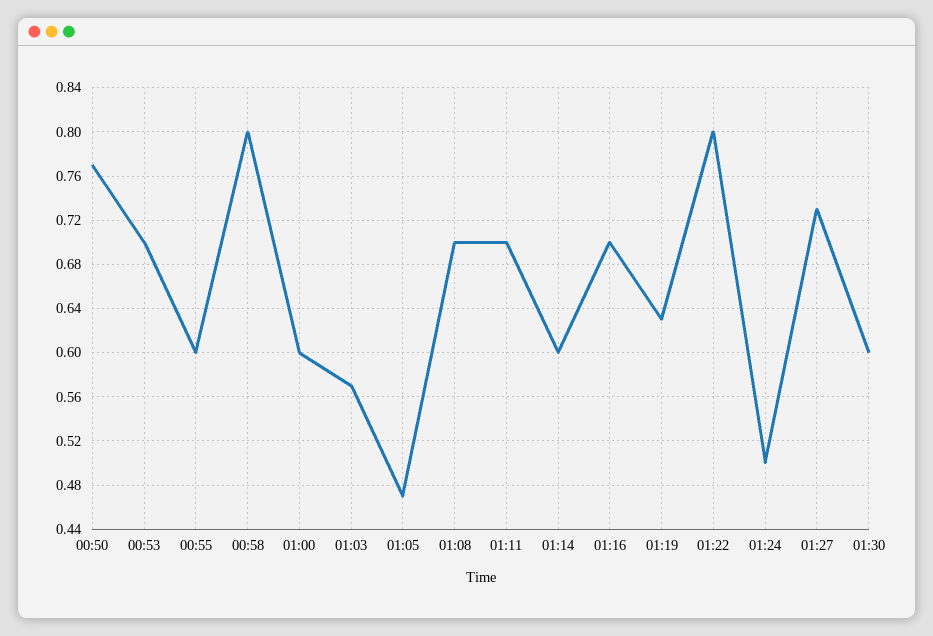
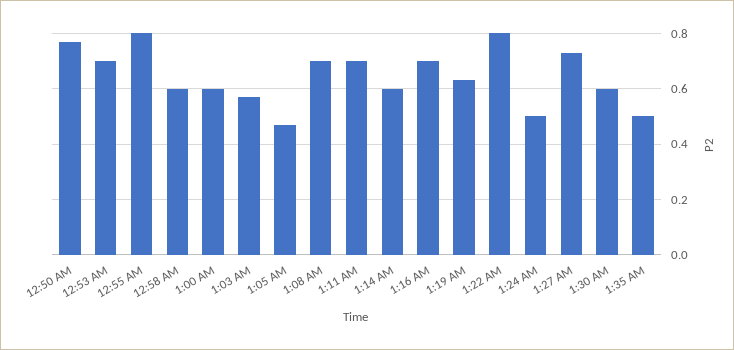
00:55: 0.6 -> 0.8
00:58: 0.8 -> 0.6
1:35 AM: none -> 0.5

